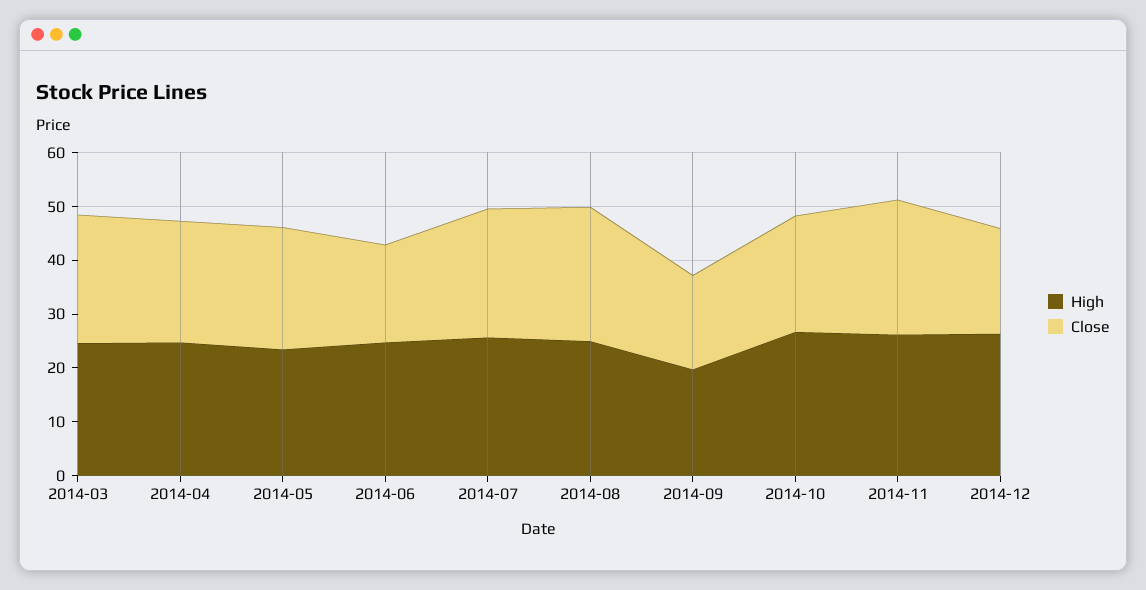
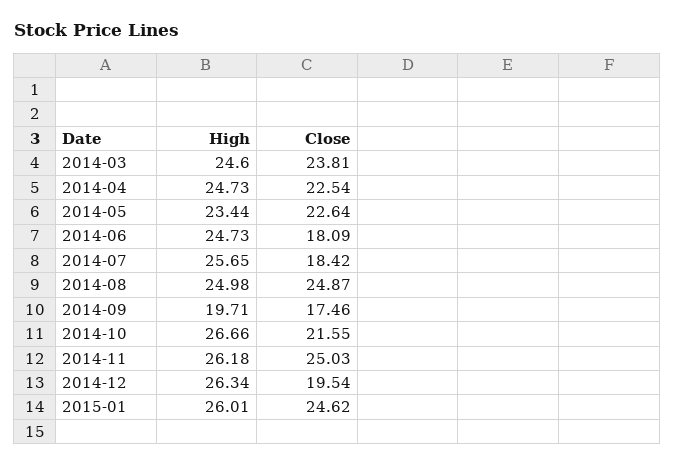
Close, 2014-07: 24 -> 18.42
High, 2015-01: none -> 26.01
Close, 2015-01: none -> 24.62

